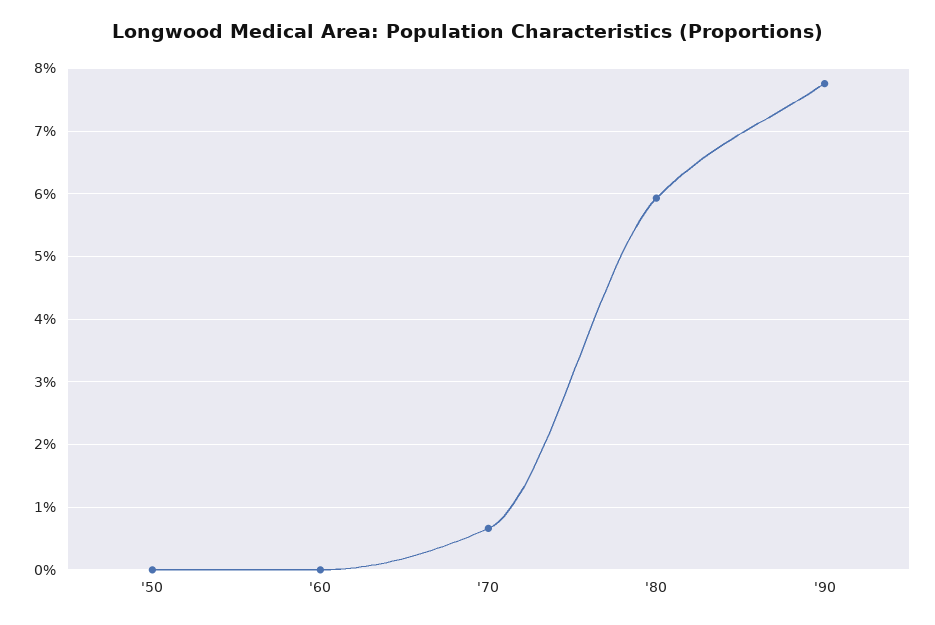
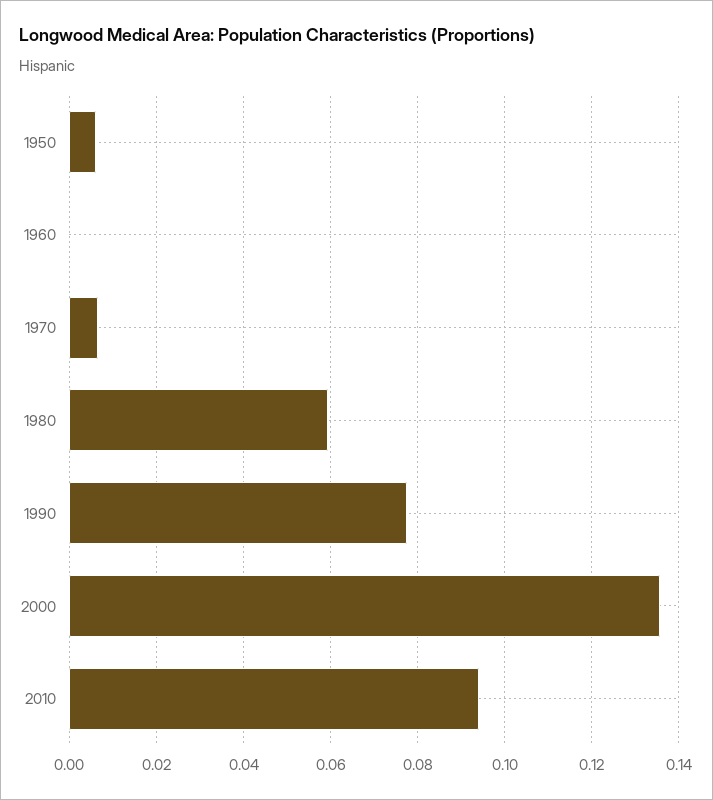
'50: 0 -> 0.006
2000: none -> 0.136
2010: none -> 0.094

